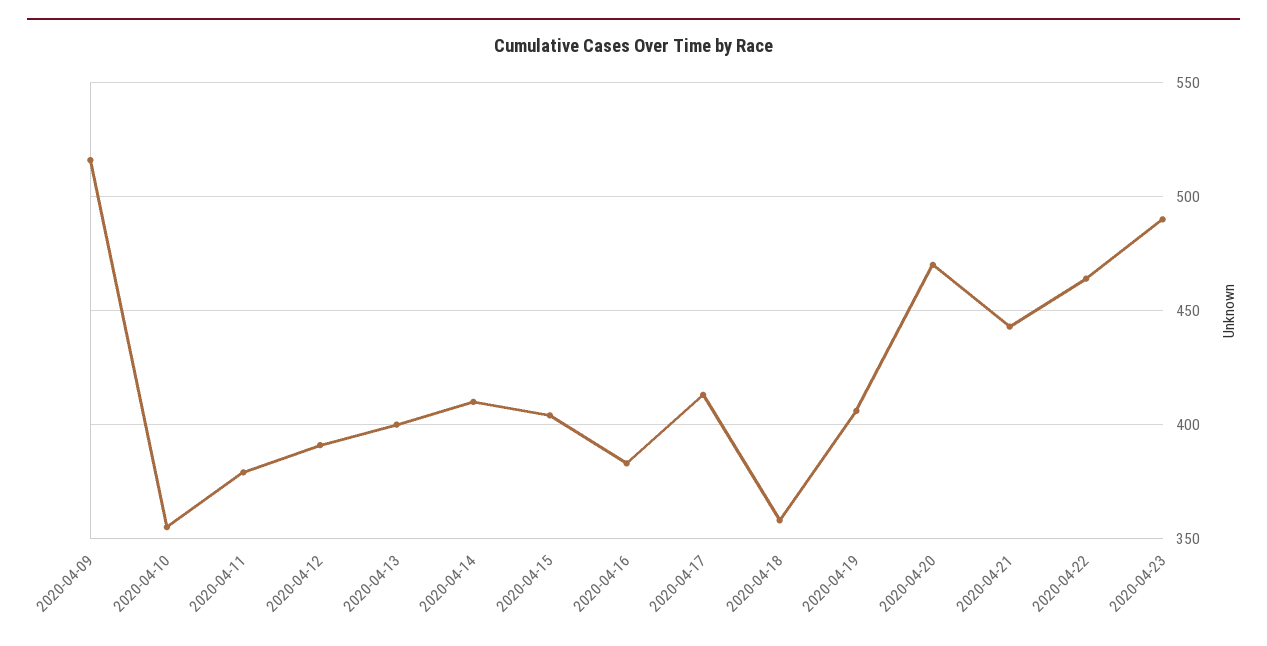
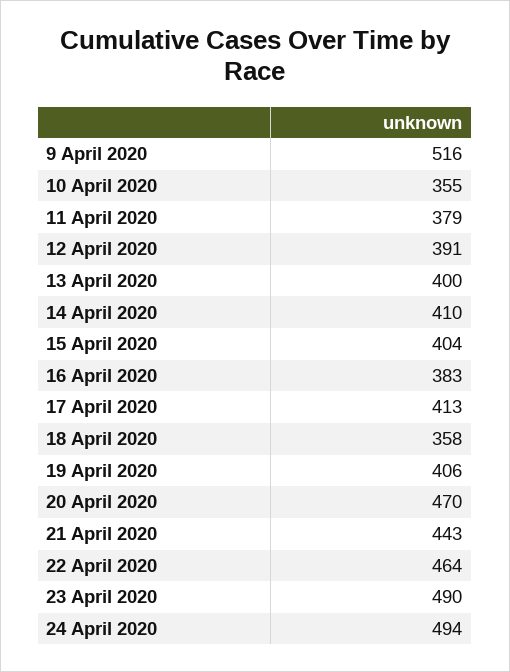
24 April 2020: none -> 494

